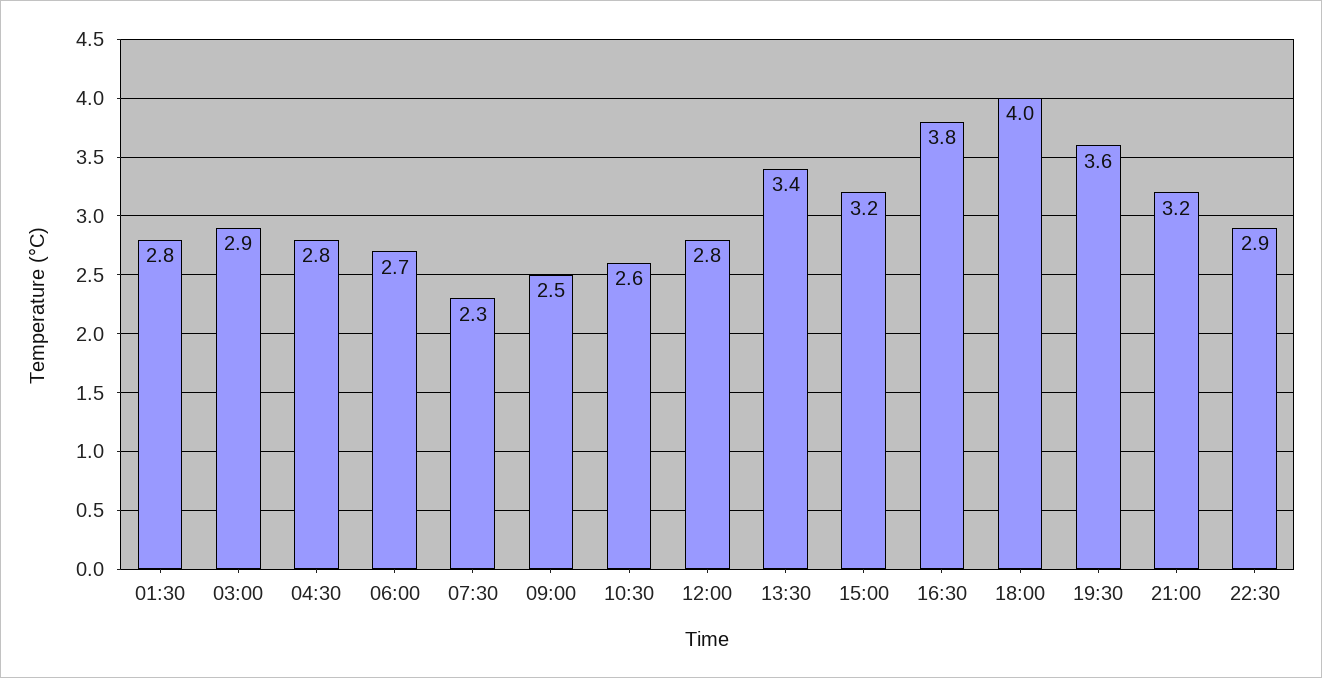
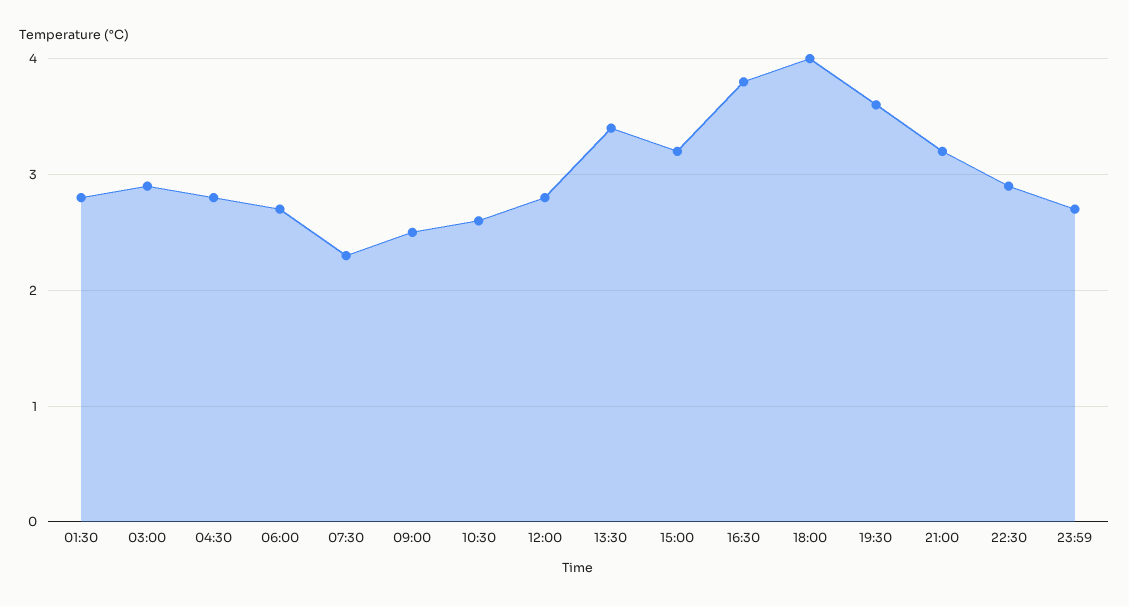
23:59: none -> 2.7

